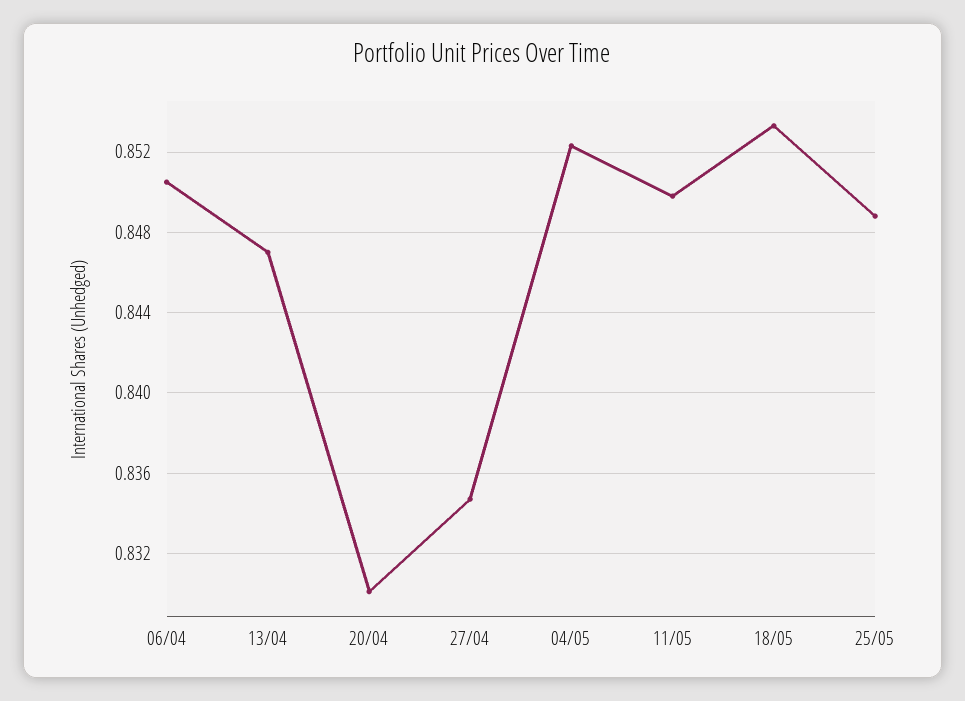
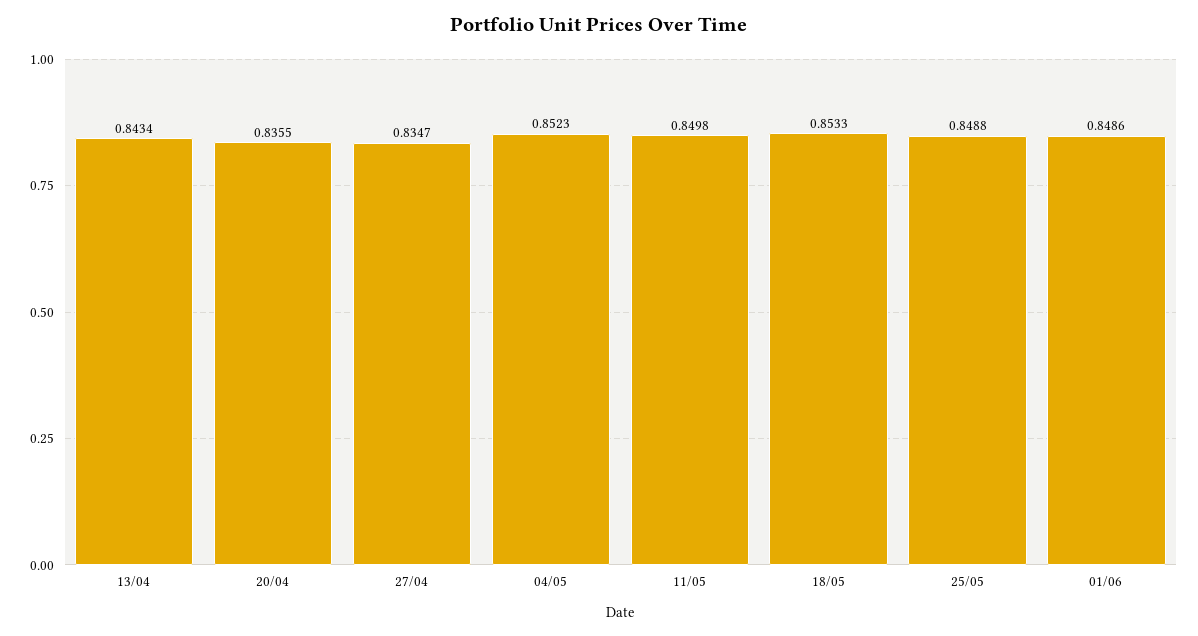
06/04: 0.8505 -> none
13/04: 0.847 -> 0.8434
20/04: 0.83 -> 0.8355
01/06: none -> 0.8486

